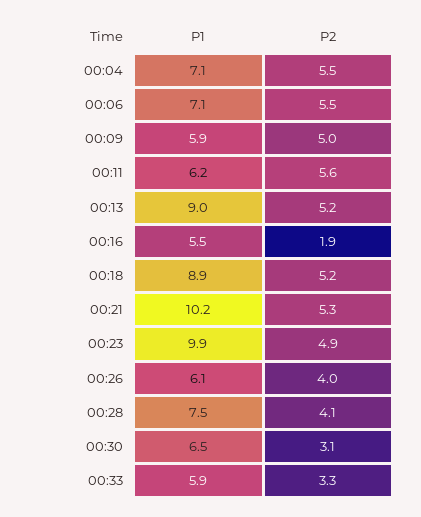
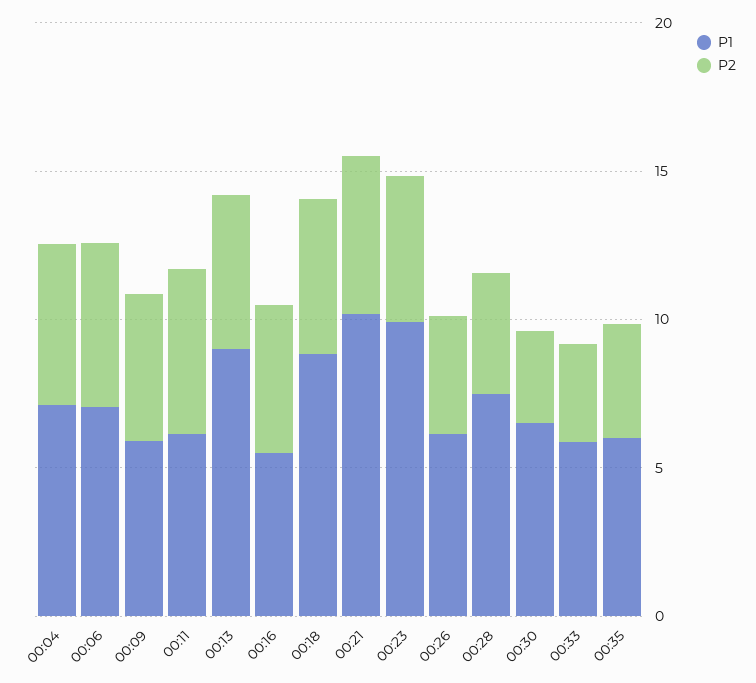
P2, 00:16: 1.9 -> 5
P1, 00:35: none -> 6
P2, 00:35: none -> 4

